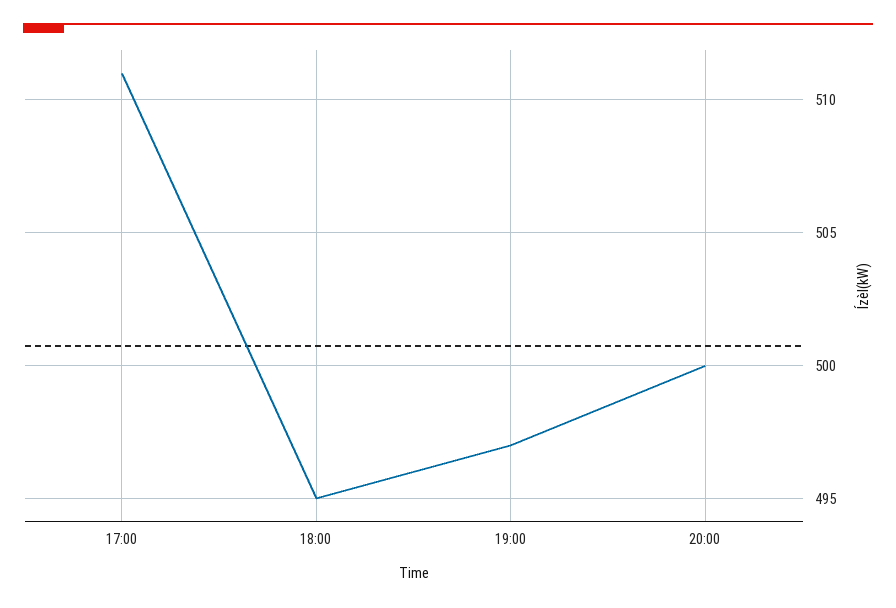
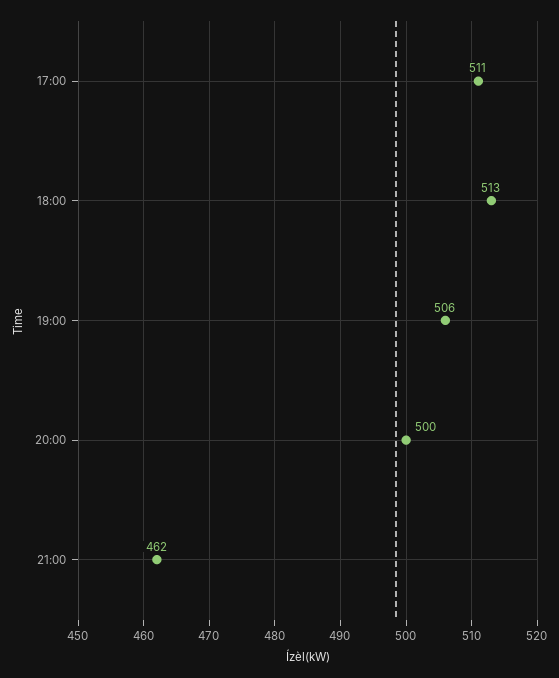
18:00: 495 -> 513
19:00: 497 -> 506
21:00: none -> 462

